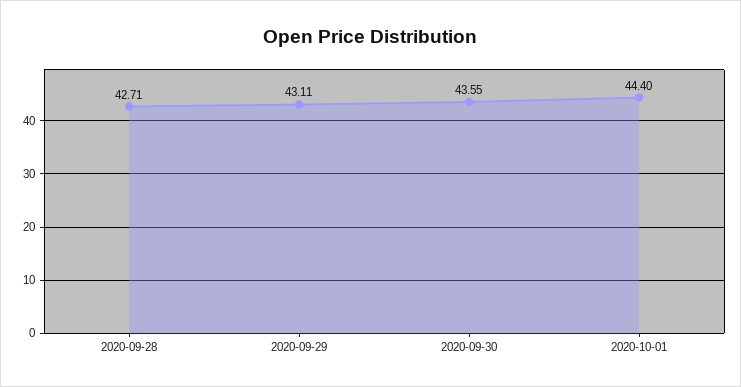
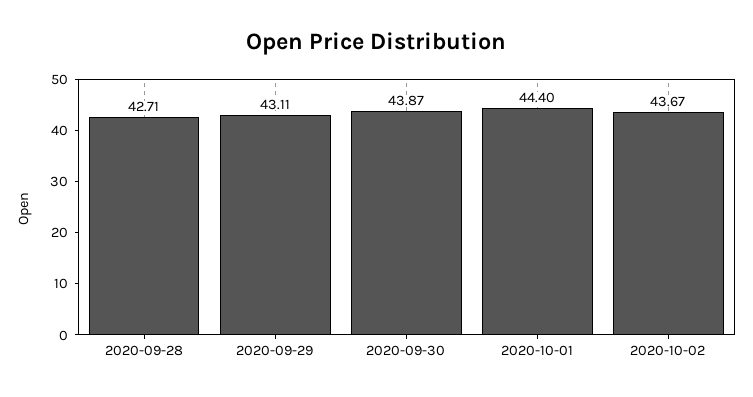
2020-09-30: 43.55 -> 43.87
2020-10-02: none -> 43.67

